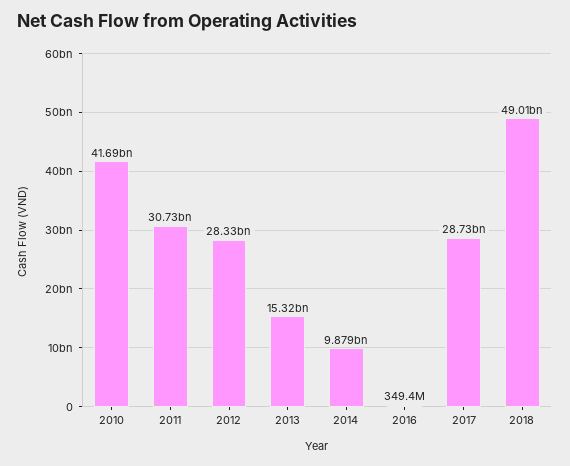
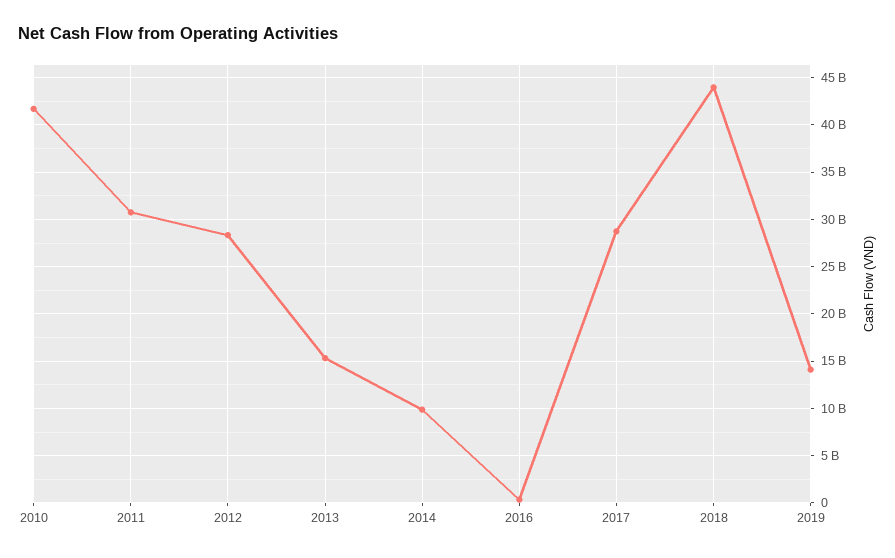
2018: 49010000000 -> 44000000000
2019: none -> 14000000000

